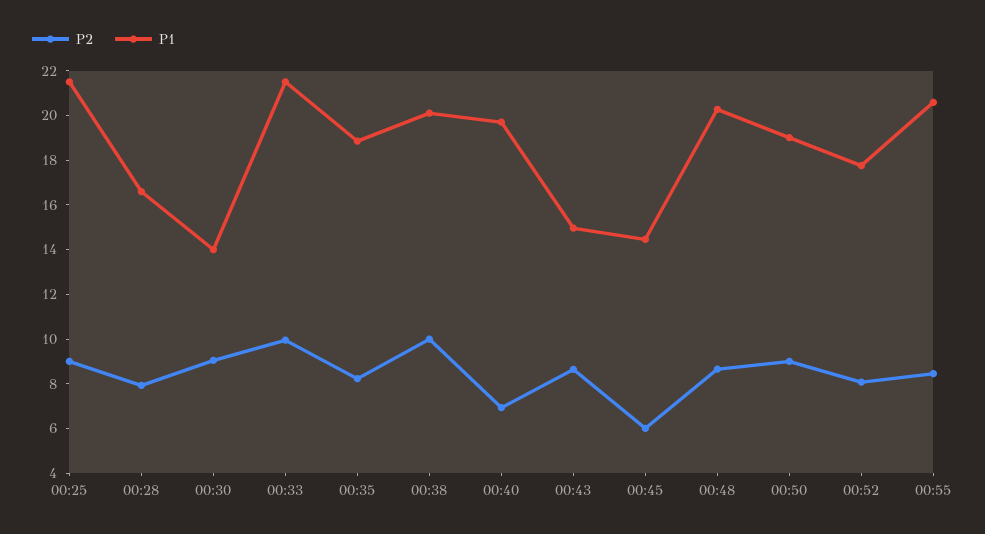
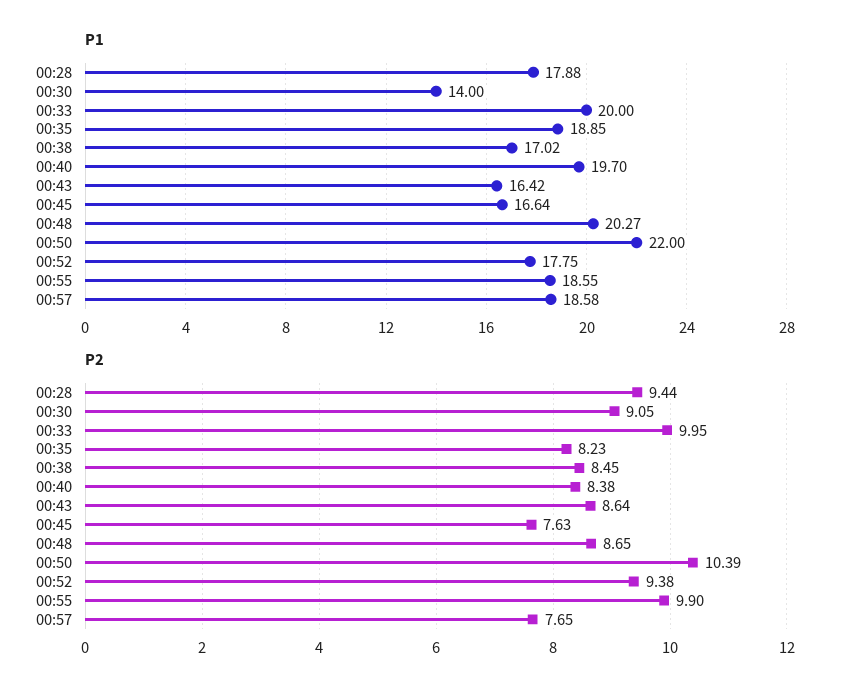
P2, 00:25: 9 -> none
P1, 00:25: 21.5 -> none
P2, 00:28: 8 -> 9.44
P1, 00:28: 16.5 -> 17.88
P1, 00:33: 21.5 -> 20
P2, 00:38: 10 -> 8.45
P1, 00:38: 20 -> 17.02
P2, 00:40: 7 -> 8.38
P1, 00:43: 15 -> 16.42
P2, 00:45: 6 -> 7.63
P1, 00:45: 14.5 -> 16.64
P2, 00:50: 9 -> 10.39
P1, 00:50: 19 -> 22
P2, 00:52: 8 -> 9.38
P2, 00:55: 8.5 -> 9.9
P1, 00:55: 20.5 -> 18.55
P1, 00:57: none -> 18.58
P2, 00:57: none -> 7.65

